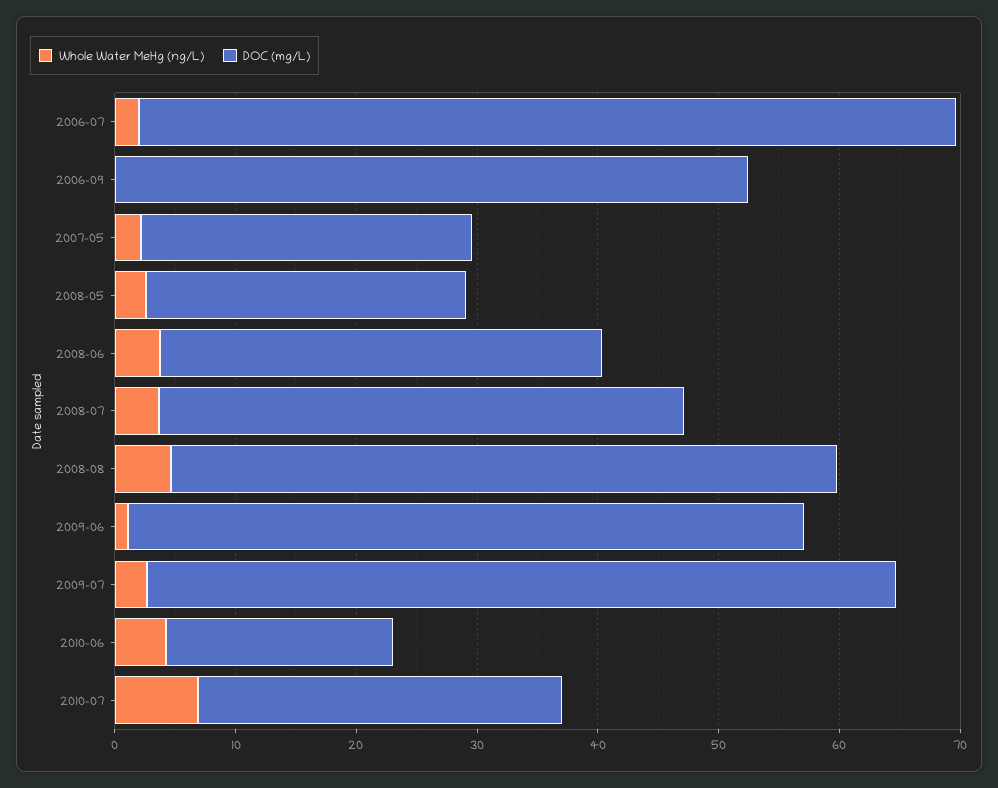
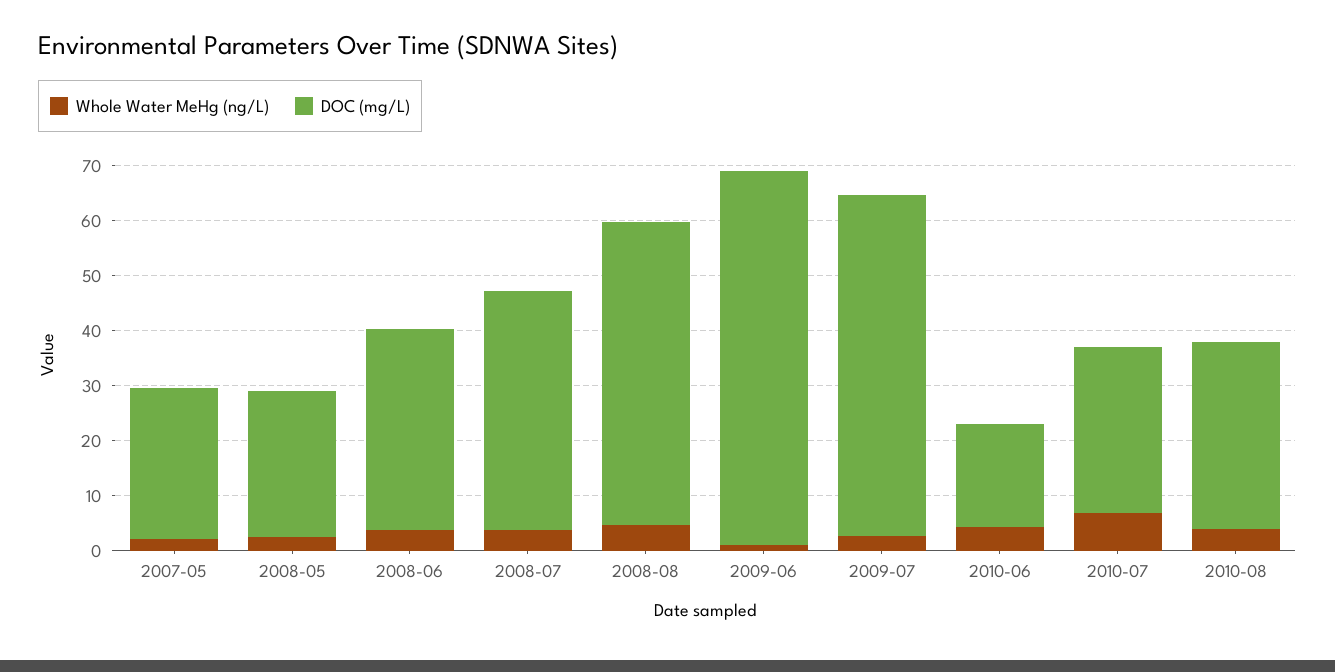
Whole Water MeHg (ng/L), 2006-07: 2 -> none
DOC (mg/L), 2006-07: 68 -> none
Whole Water MeHg (ng/L), 2006-09: 0 -> none
DOC (mg/L), 2006-09: 52 -> none
DOC (mg/L), 2009-06: 56 -> 68
Whole Water MeHg (ng/L), 2010-08: none -> 4
DOC (mg/L), 2010-08: none -> 34

